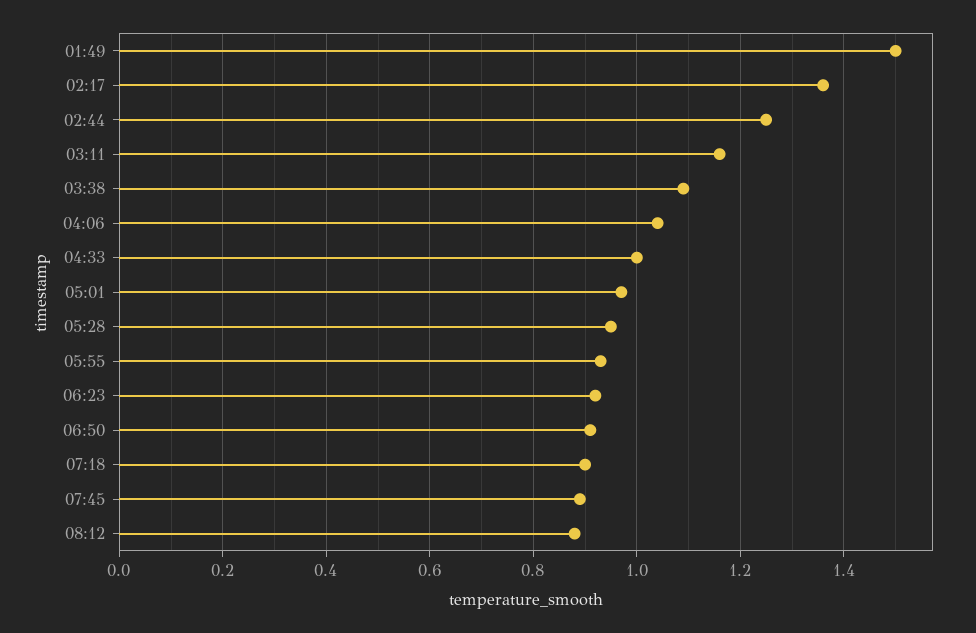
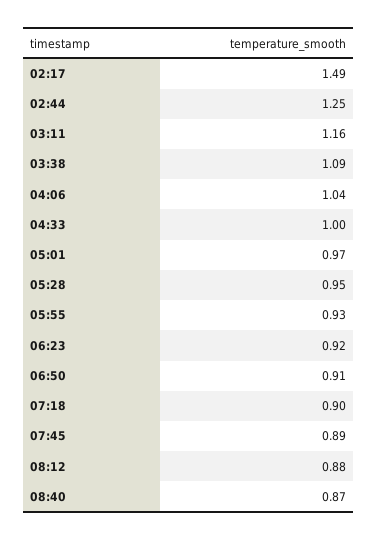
01:49: 1.5 -> none
02:17: 1.35 -> 1.49
08:40: none -> 0.87

